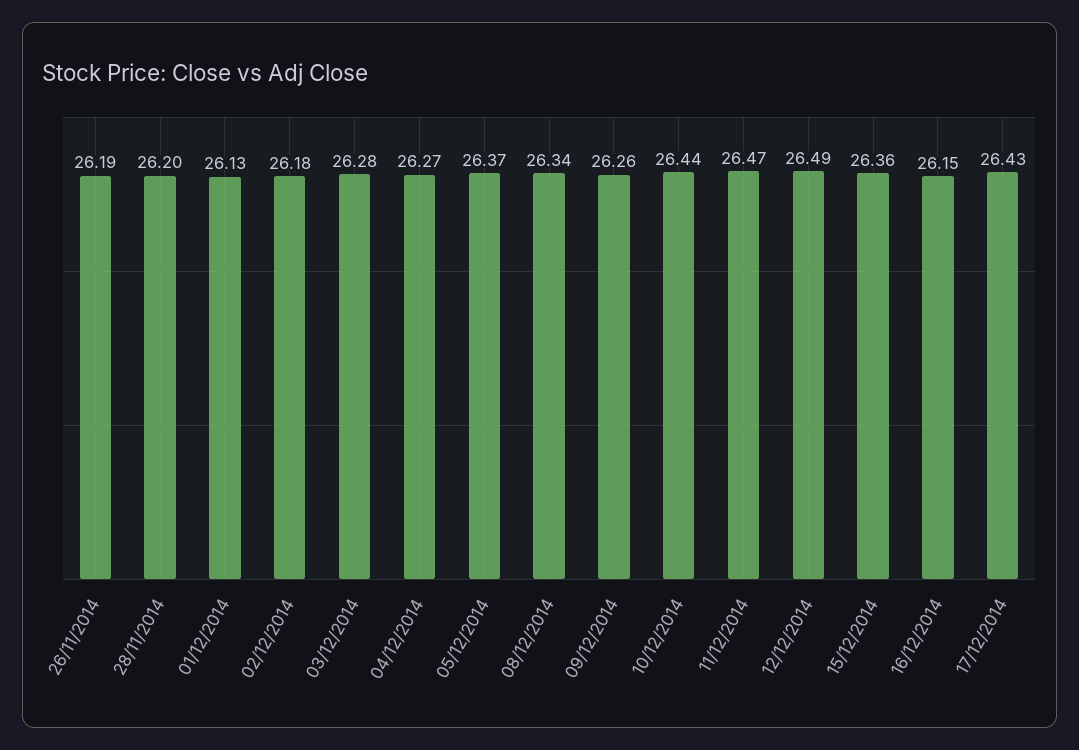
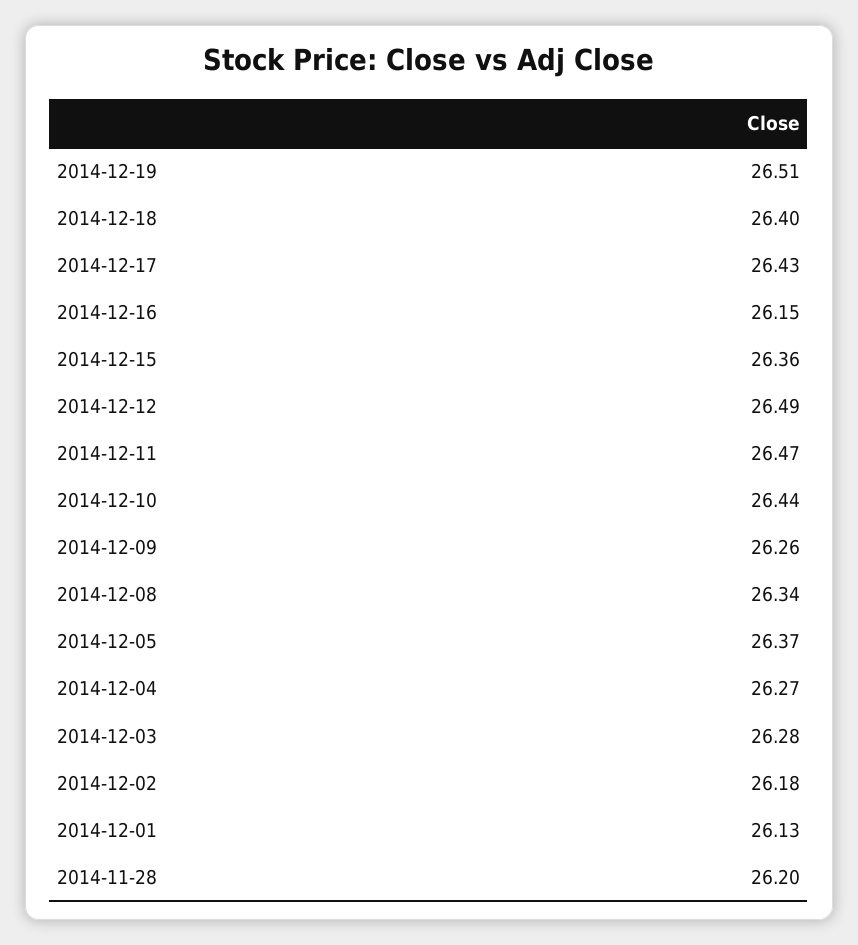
26/11/2014: 26.19 -> none
2014-12-19: none -> 26.51
2014-12-18: none -> 26.4

